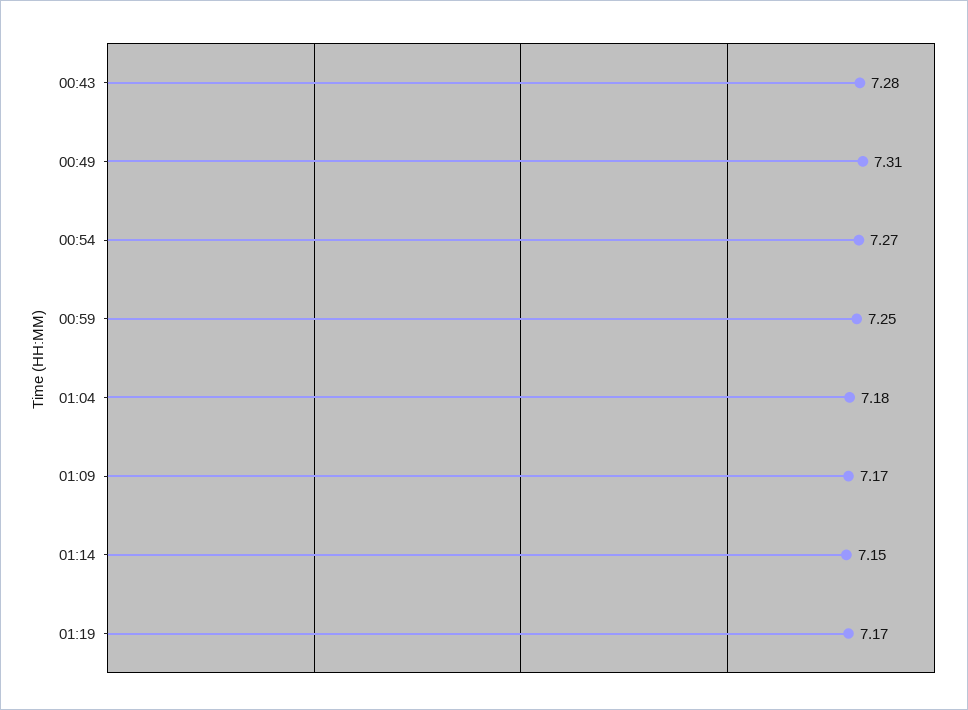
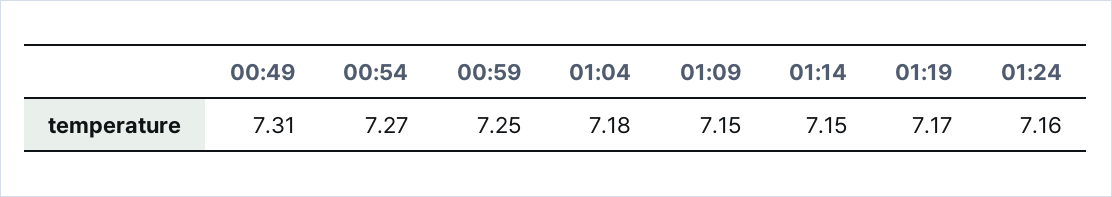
00:43: 7.28 -> none
01:09: 7.17 -> 7.15
01:24: none -> 7.16

